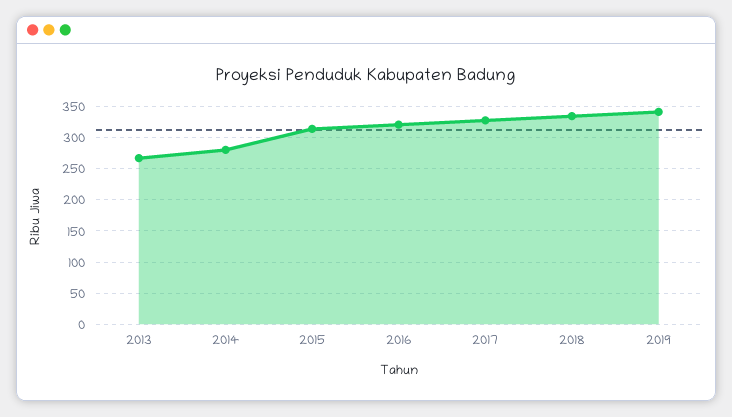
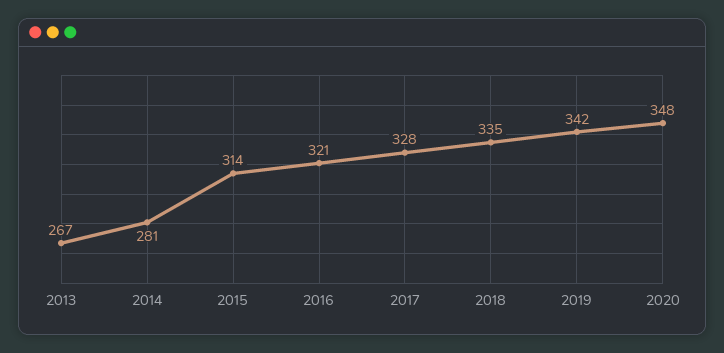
2020: none -> 348

